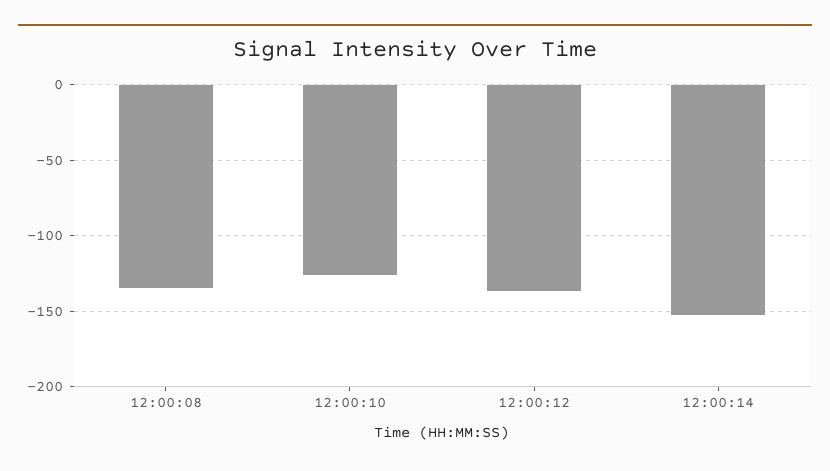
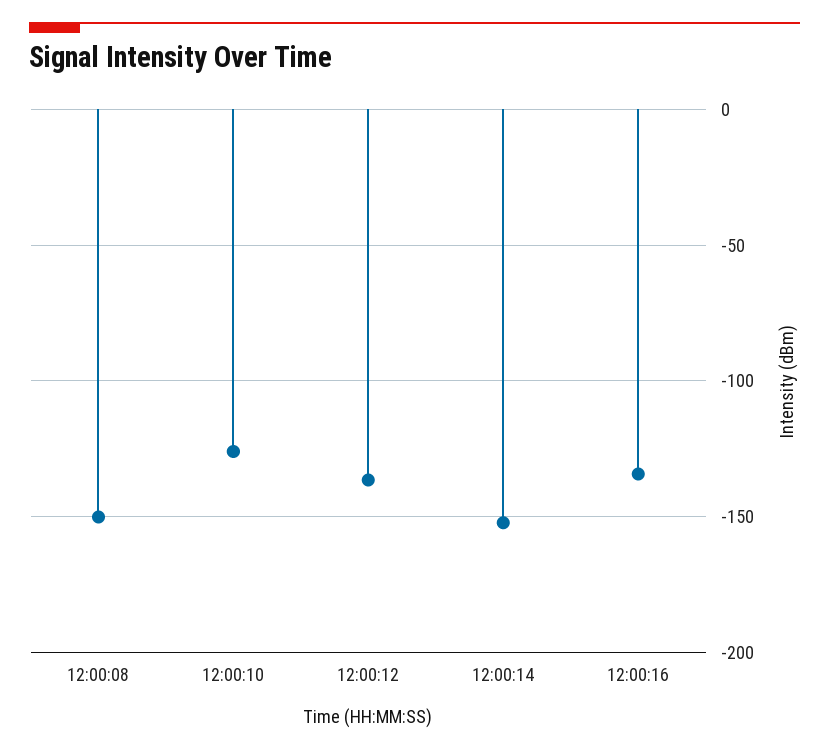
12:00:08: -135 -> -150
12:00:16: none -> -135

